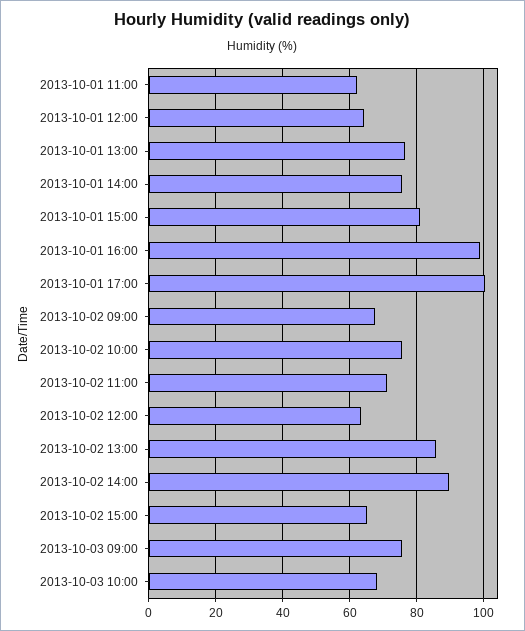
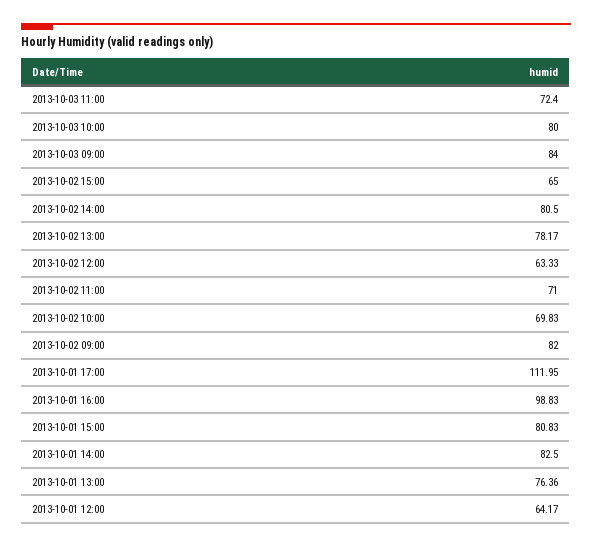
2013-10-01 11:00: 62 -> none
2013-10-01 14:00: 76 -> 82.5
2013-10-01 17:00: 100 -> 111.95
2013-10-02 09:00: 68 -> 82
2013-10-02 10:00: 76 -> 69.83
2013-10-02 13:00: 86 -> 78.17
2013-10-02 14:00: 90 -> 80.5
2013-10-03 09:00: 76 -> 84
2013-10-03 10:00: 68 -> 80
2013-10-03 11:00: none -> 72.4

